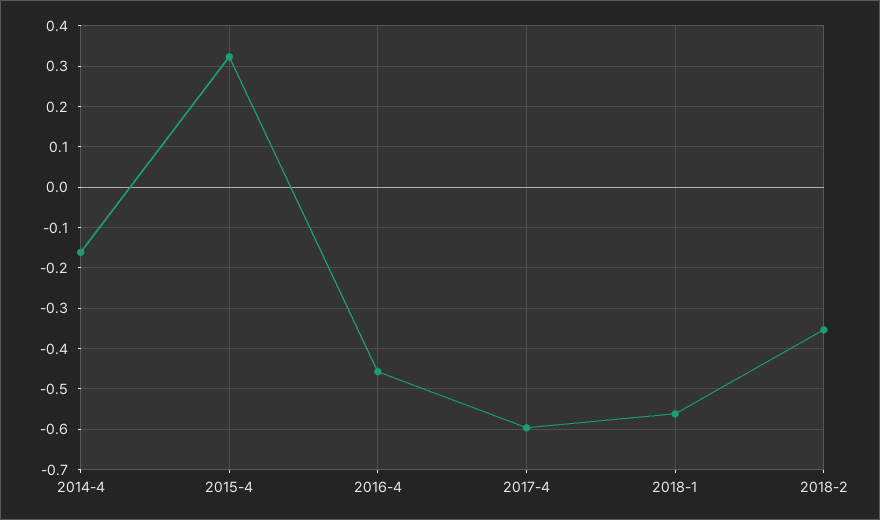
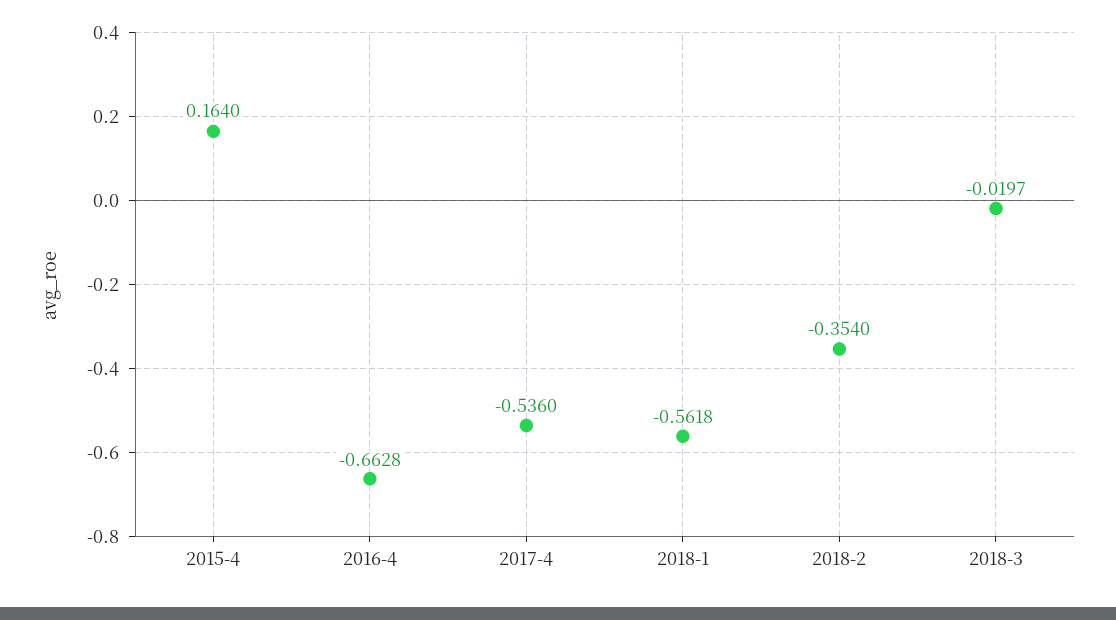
2014-4: -0.16 -> none
2015-4: 0.32 -> 0.164
2016-4: -0.46 -> -0.6628
2017-4: -0.6 -> -0.536
2018-3: none -> -0.0197

